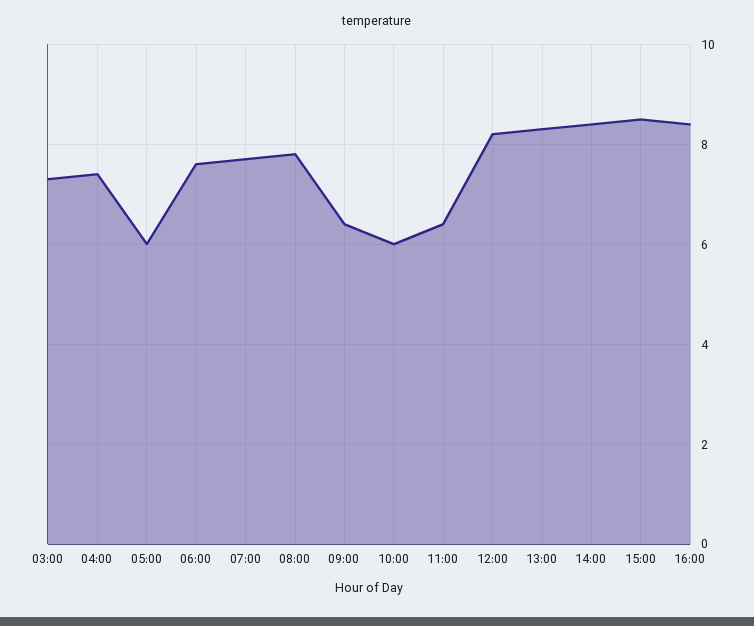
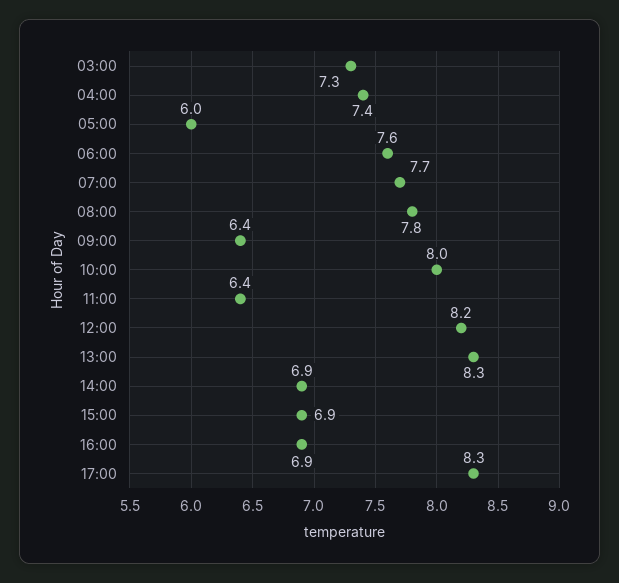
10:00: 6 -> 8
14:00: 8.5 -> 6.9
15:00: 8.5 -> 6.9
16:00: 8.5 -> 6.9
17:00: none -> 8.3

